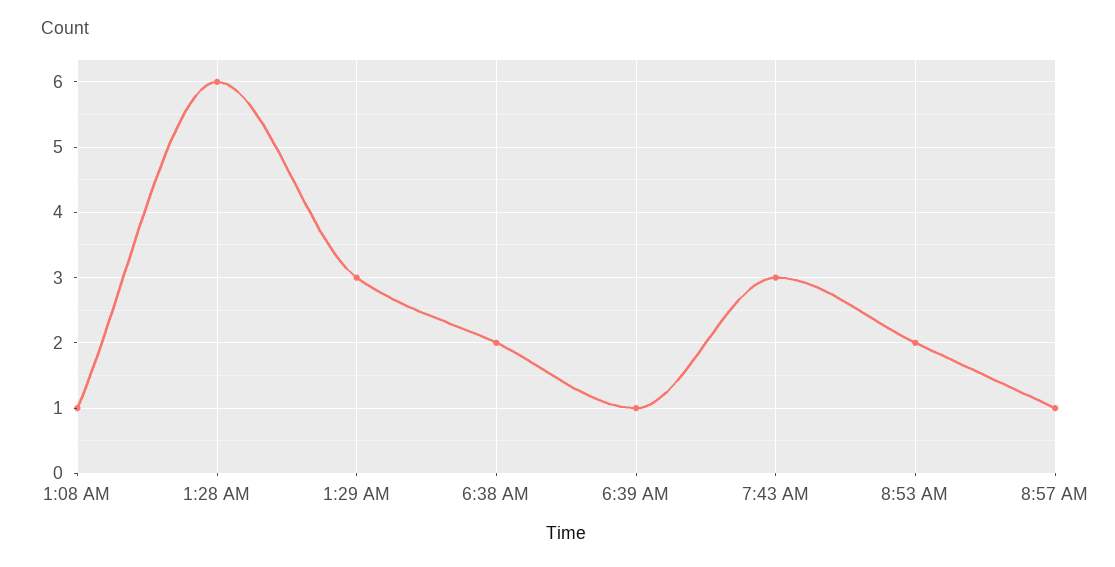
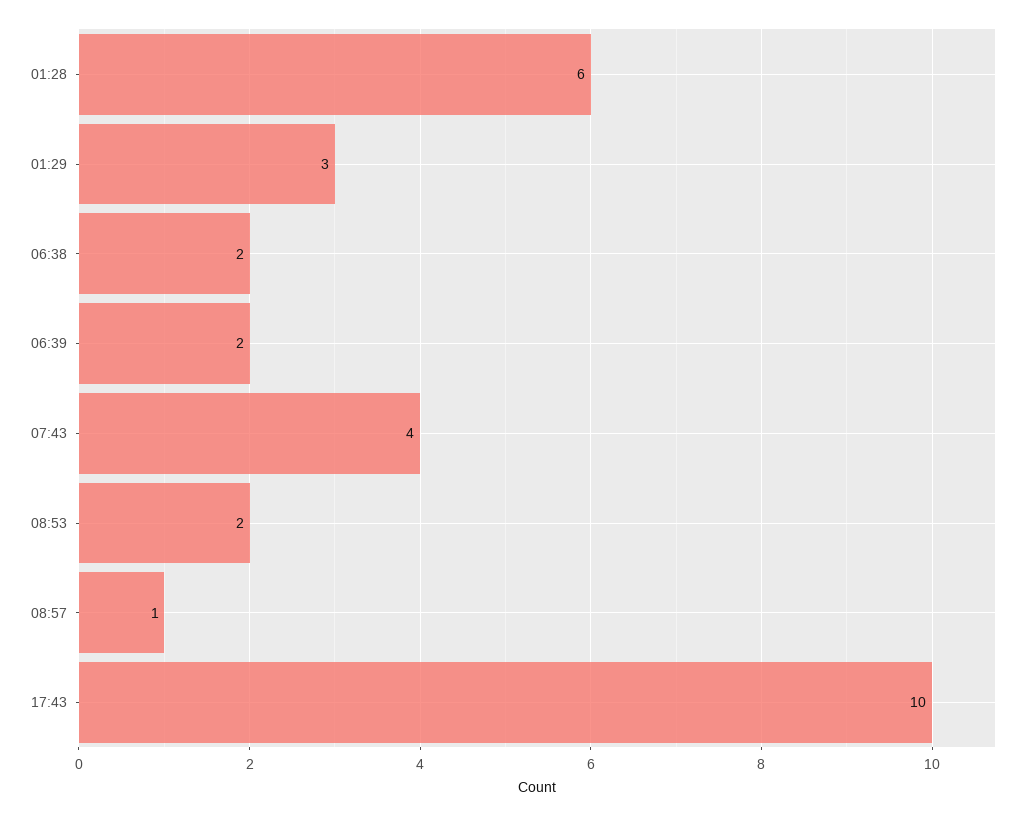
1:08 AM: 1 -> none
6:39 AM: 1 -> 2
7:43 AM: 3 -> 4
17:43: none -> 10

